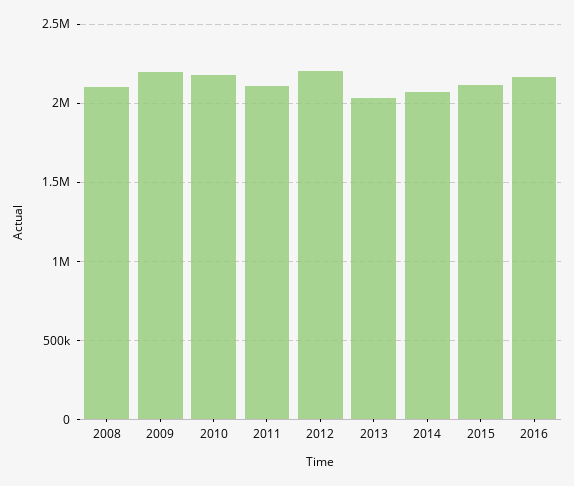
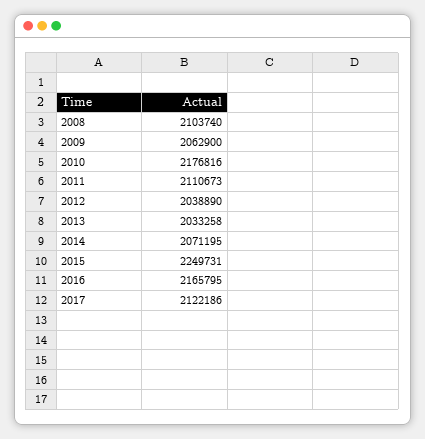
2009: 2200000 -> 2062900
2012: 2200000 -> 2038890
2015: 2100000 -> 2249731
2017: none -> 2122186

